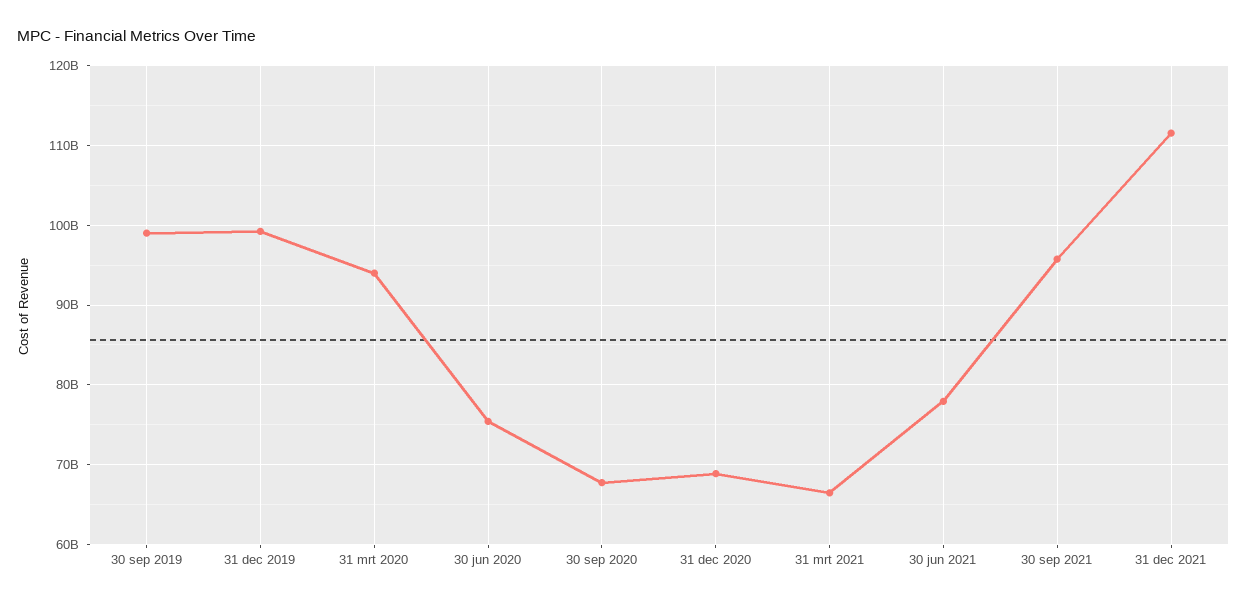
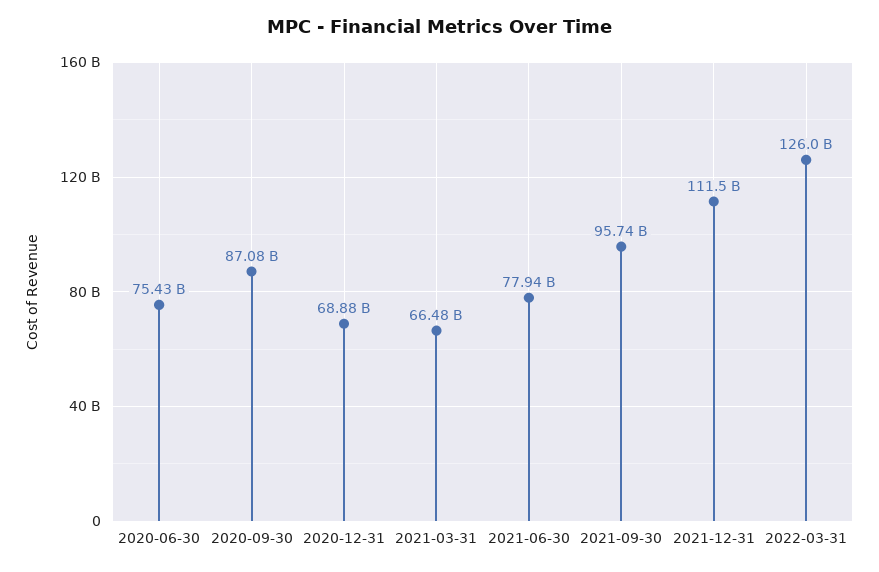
30 sep 2019: 99000000000 -> none
31 dec 2019: 99000000000 -> none
31 mrt 2020: 94000000000 -> none
30 sep 2020: 68000000000 -> 87080000000
2022-03-31: none -> 126000000000

